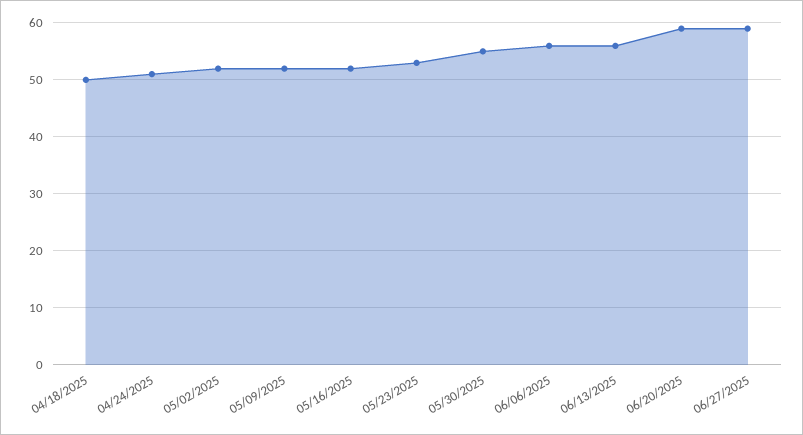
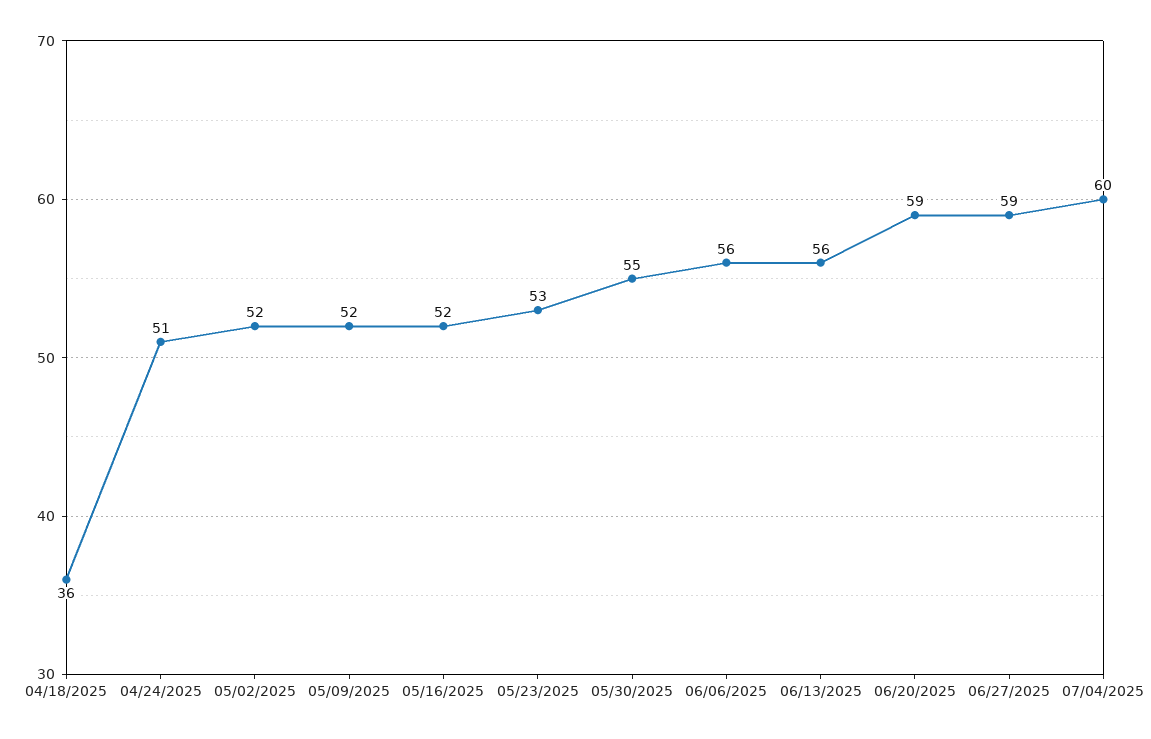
04/18/2025: 50 -> 36
07/04/2025: none -> 60

